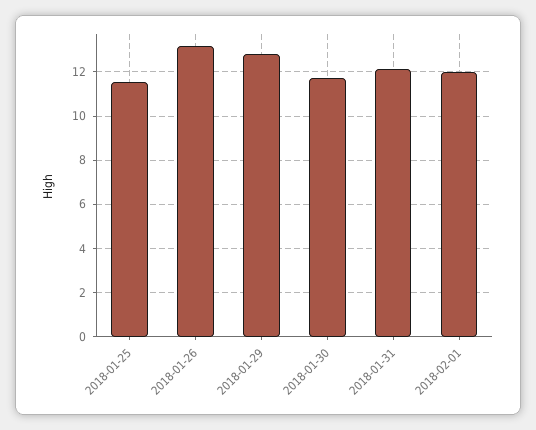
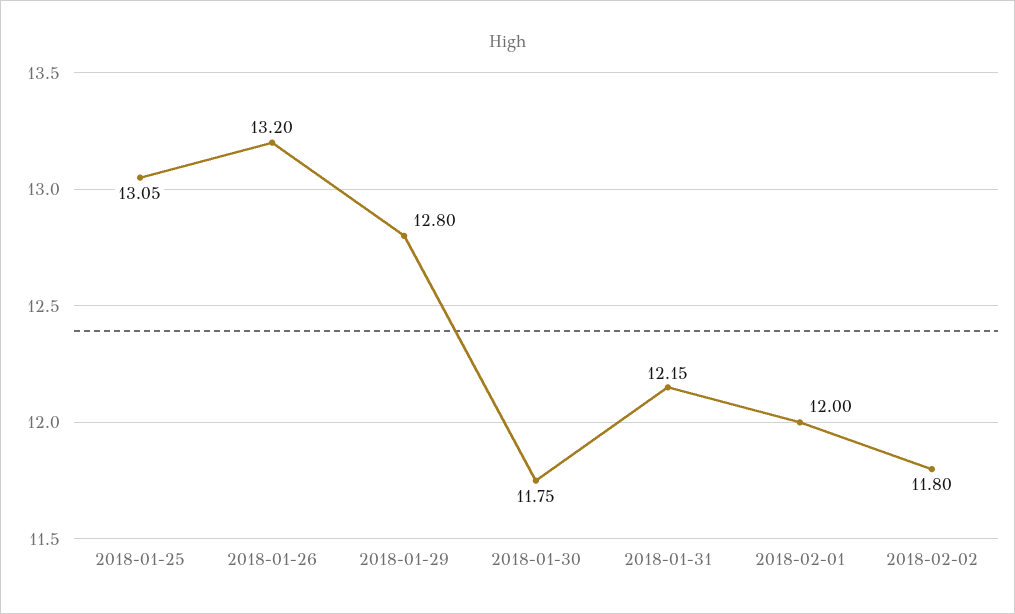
2018-01-25: 11.5 -> 13.05
2018-02-02: none -> 11.8

